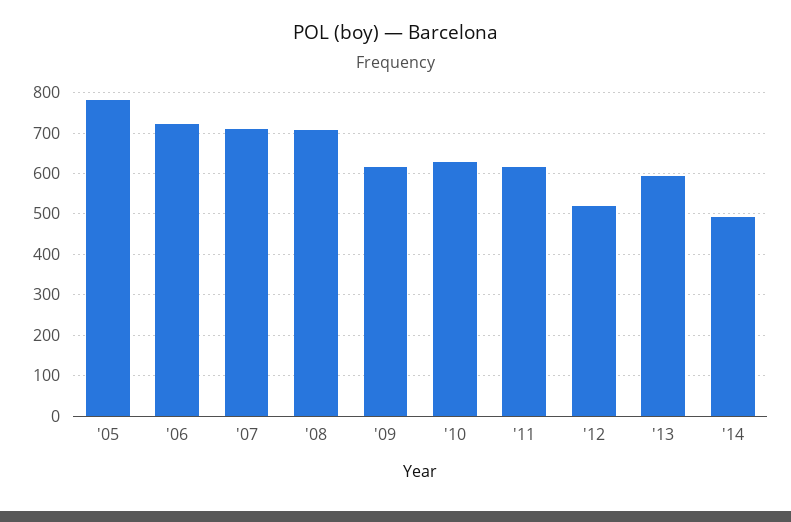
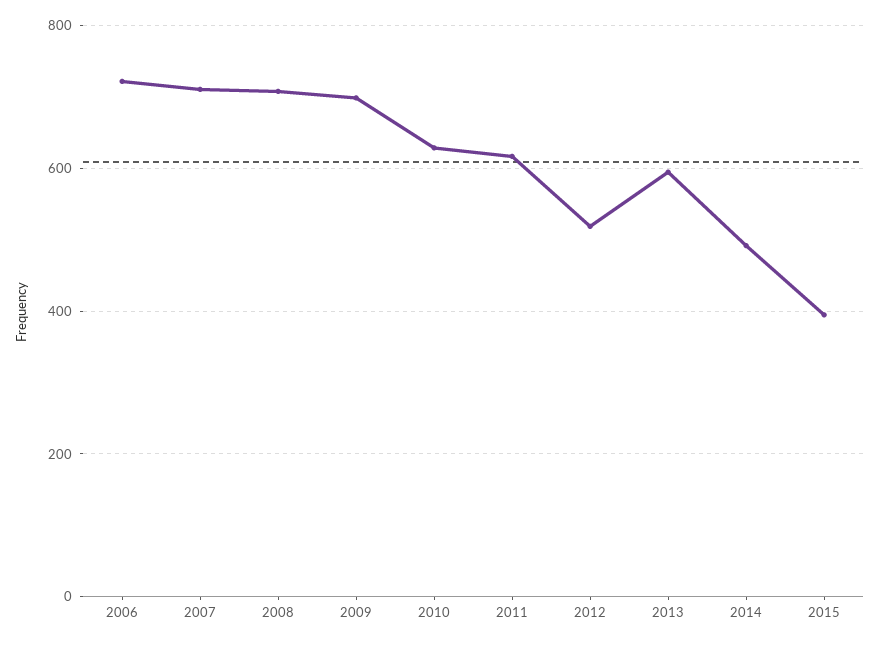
'05: 780 -> none
'09: 620 -> 700
2015: none -> 400

